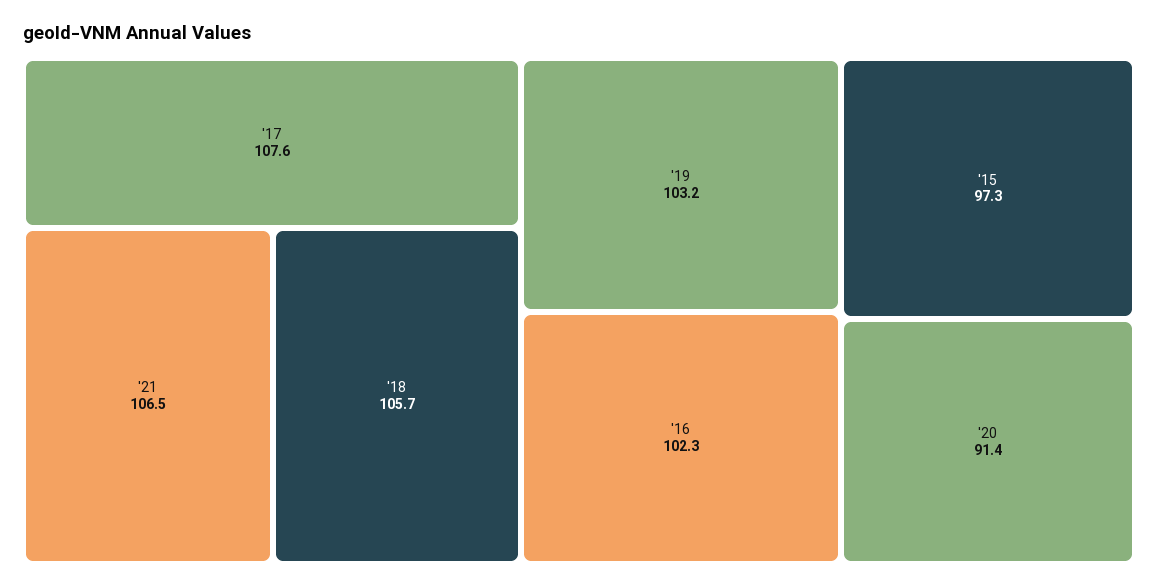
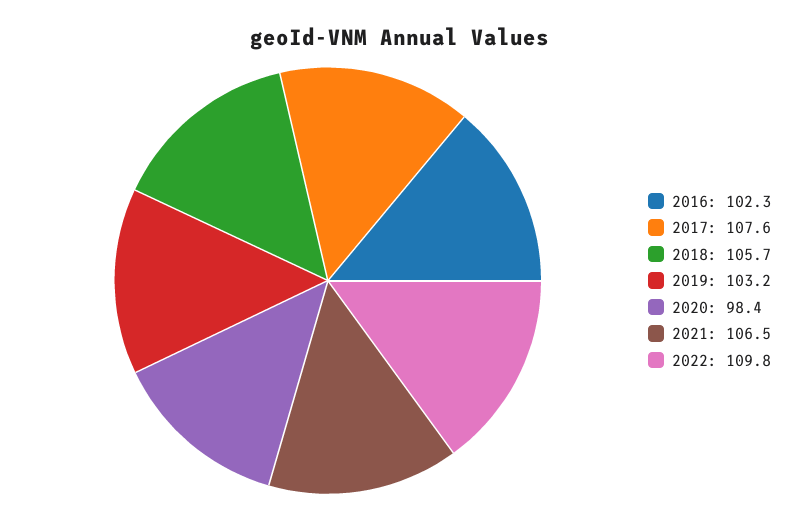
'15: 97.3 -> none
'20: 91.4 -> 98.4
2022: none -> 109.8

